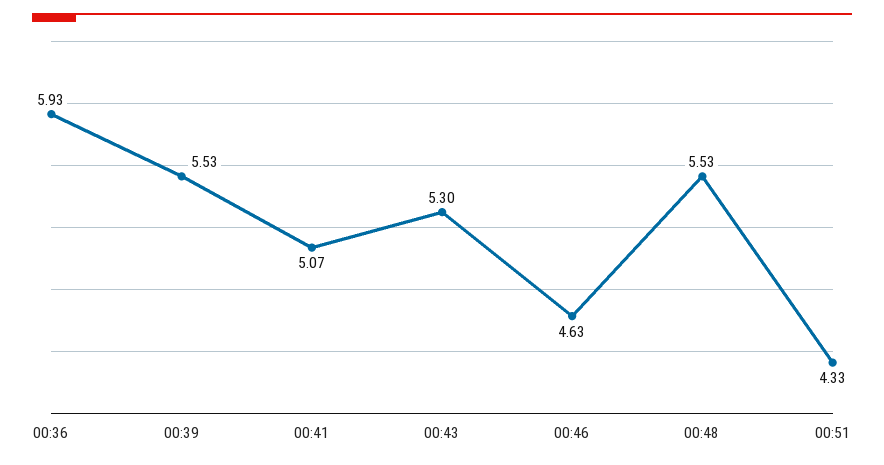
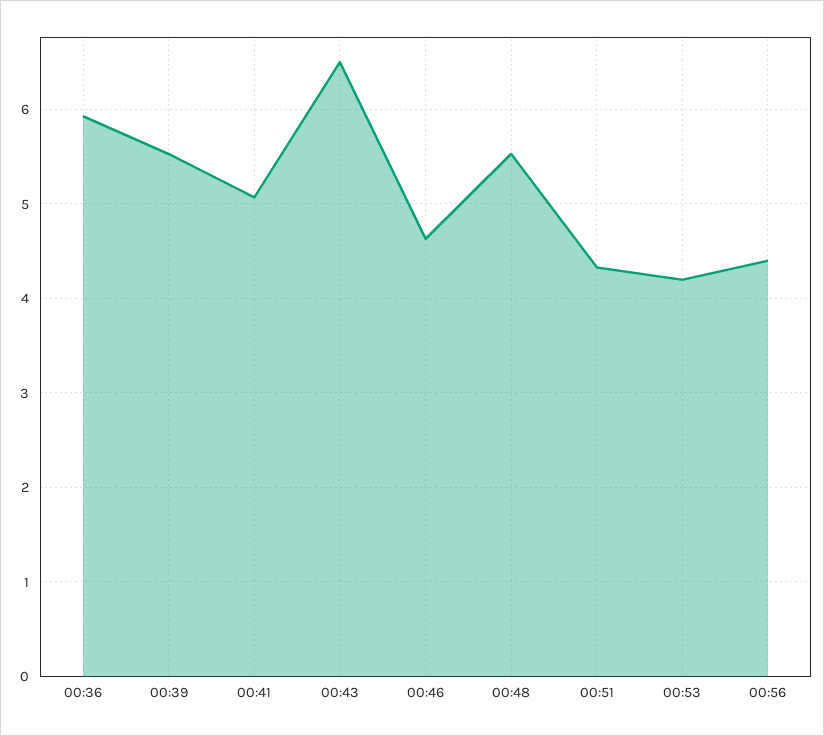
00:43: 5.3 -> 6.5
00:53: none -> 4.2
00:56: none -> 4.4

